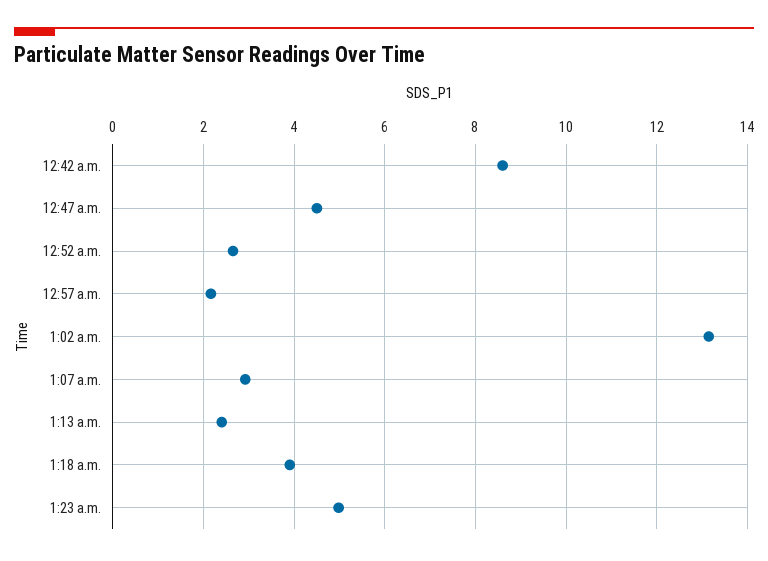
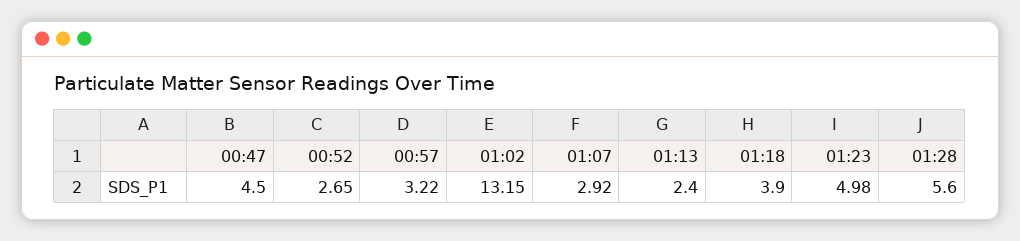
12:42 a.m.: 8.6 -> none
12:57 a.m.: 2.2 -> 3.22
01:28: none -> 5.6

